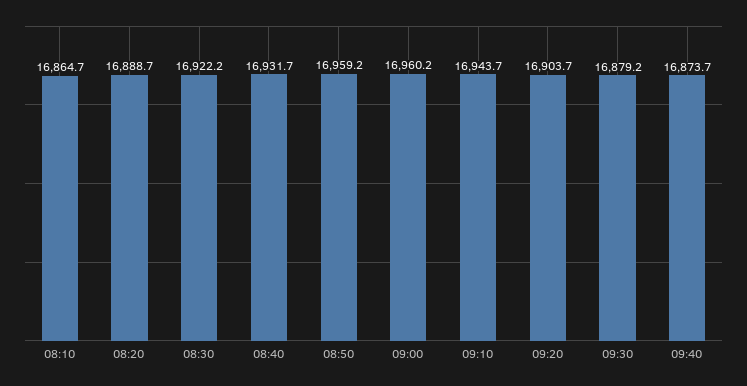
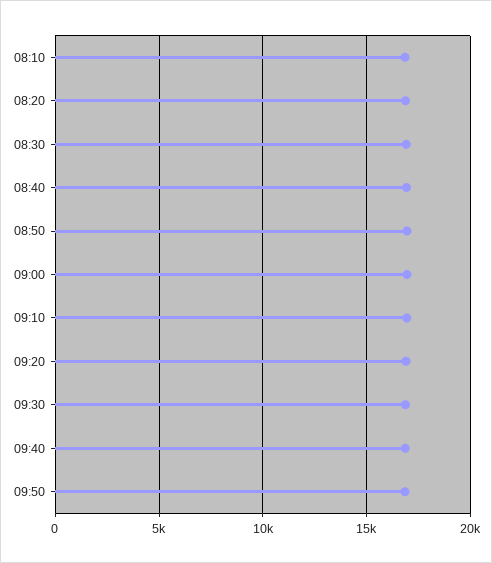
09:50: none -> 17000

